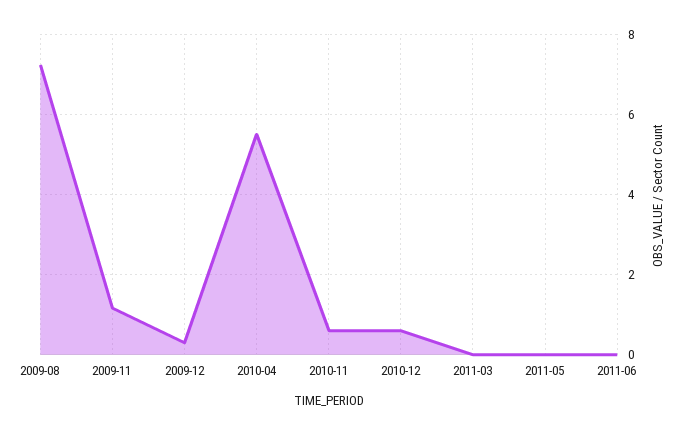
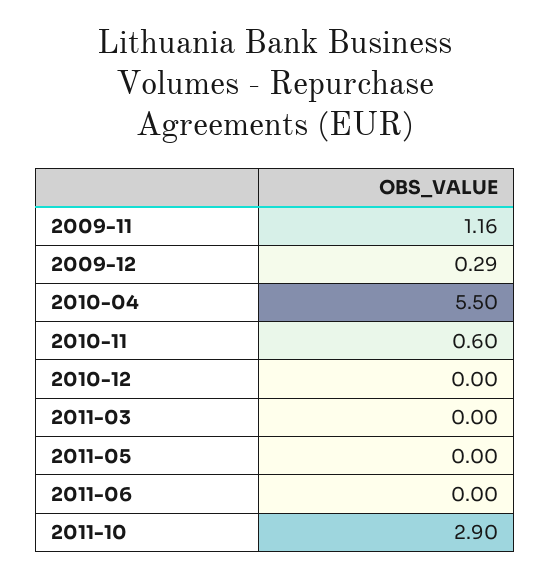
2009-08: 7.2 -> none
2010-12: 0.6 -> 0
2011-10: none -> 2.9

